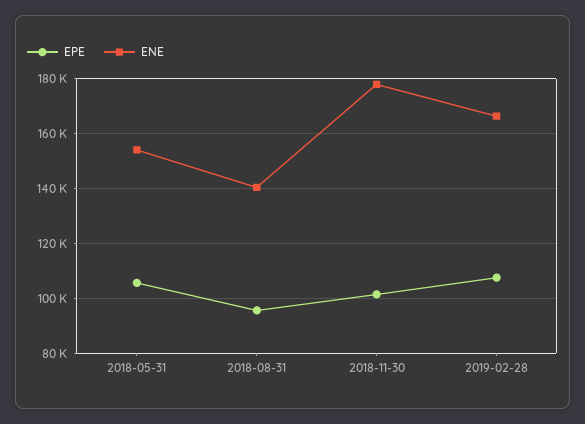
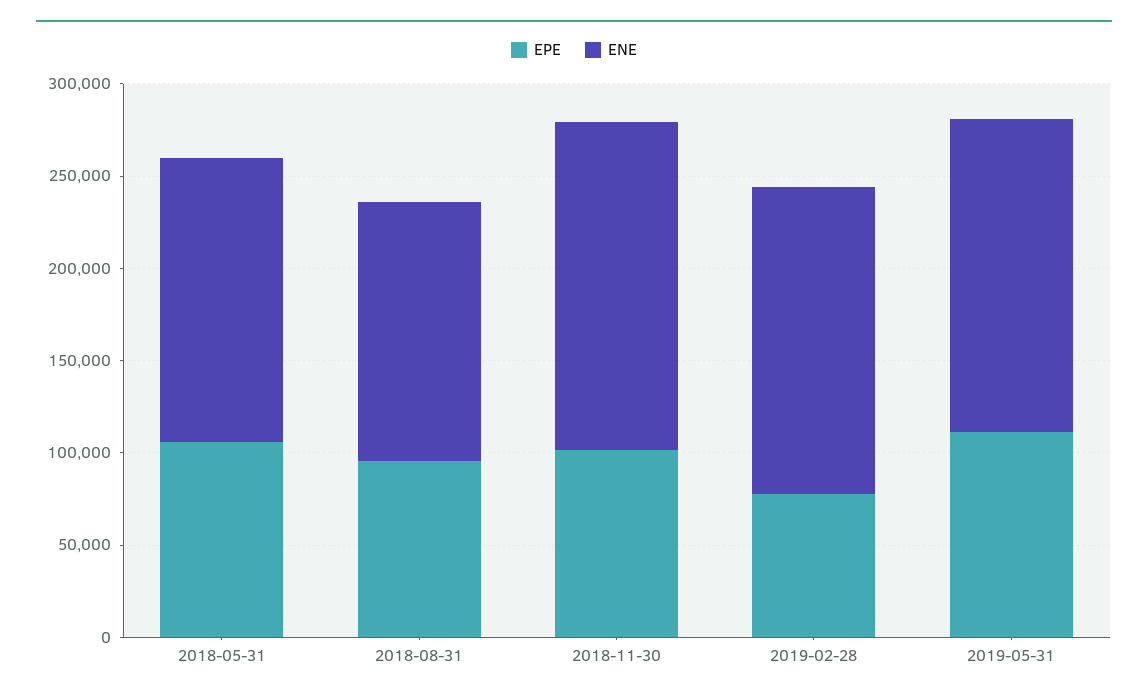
EPE, 2019-02-28: 107500 -> 80000
EPE, 2019-05-31: none -> 110000
ENE, 2019-05-31: none -> 170000

